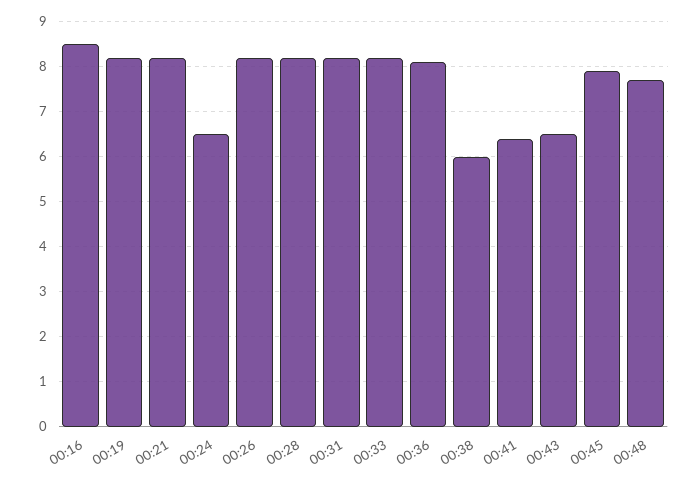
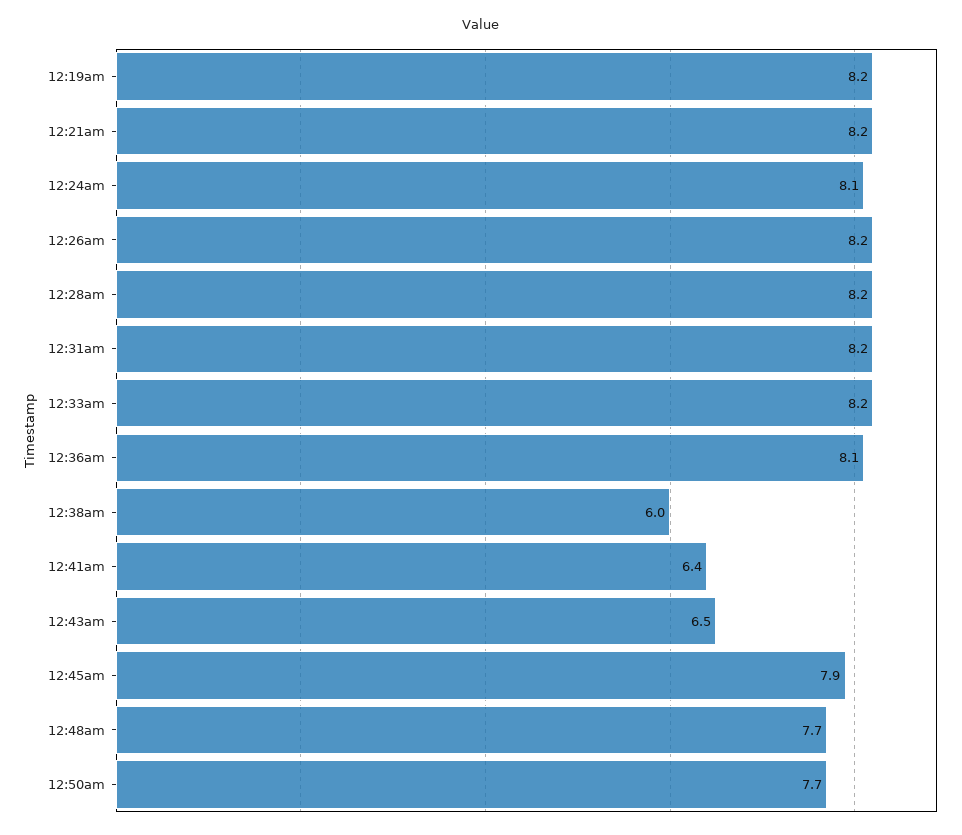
00:16: 8.5 -> none
00:24: 6.5 -> 8.1
12:50am: none -> 7.7

